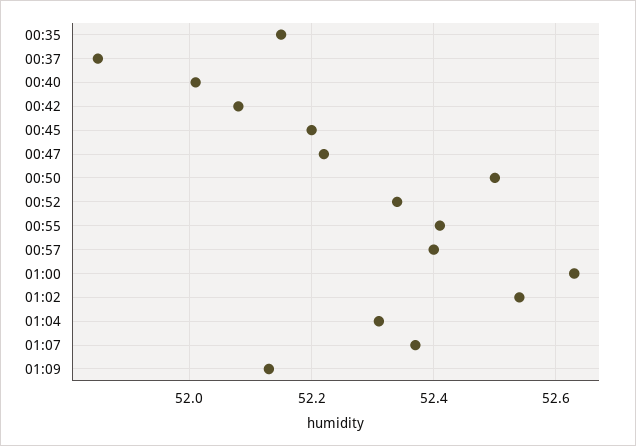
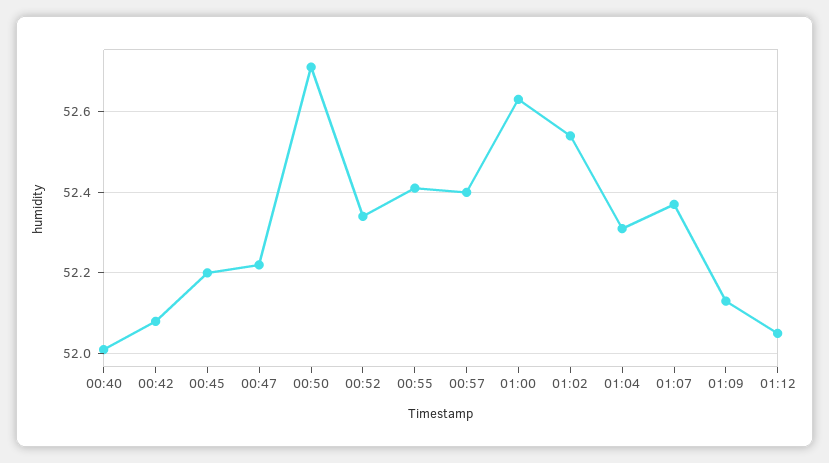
00:35: 52.15 -> none
00:37: 51.85 -> none
00:50: 52.5 -> 52.7
01:12: none -> 52.05

